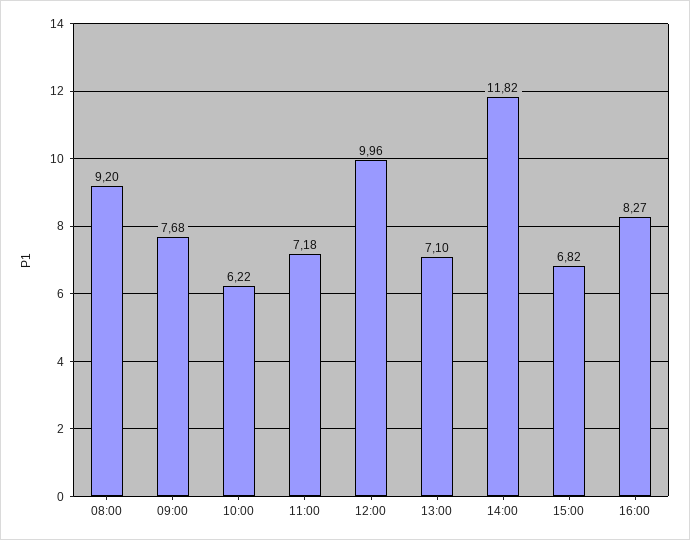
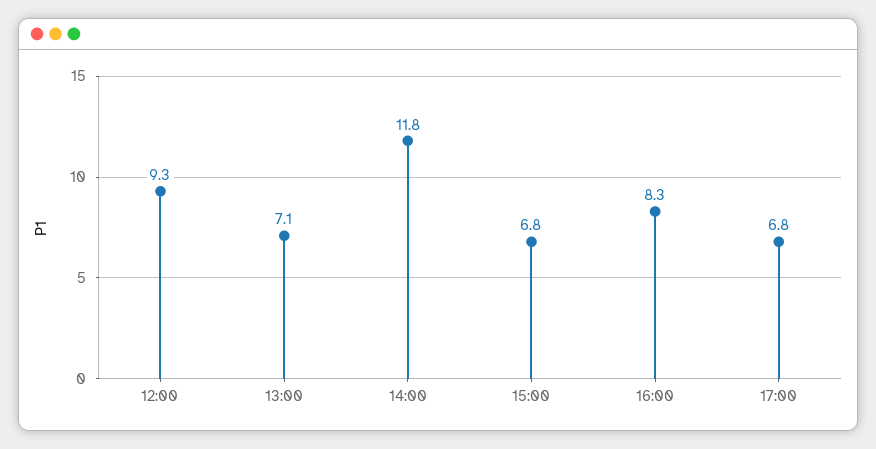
08:00: 9.2 -> none
09:00: 7.68 -> none
10:00: 6.22 -> none
11:00: 7.18 -> none
12:00: 9.96 -> 9.3
17:00: none -> 6.8

